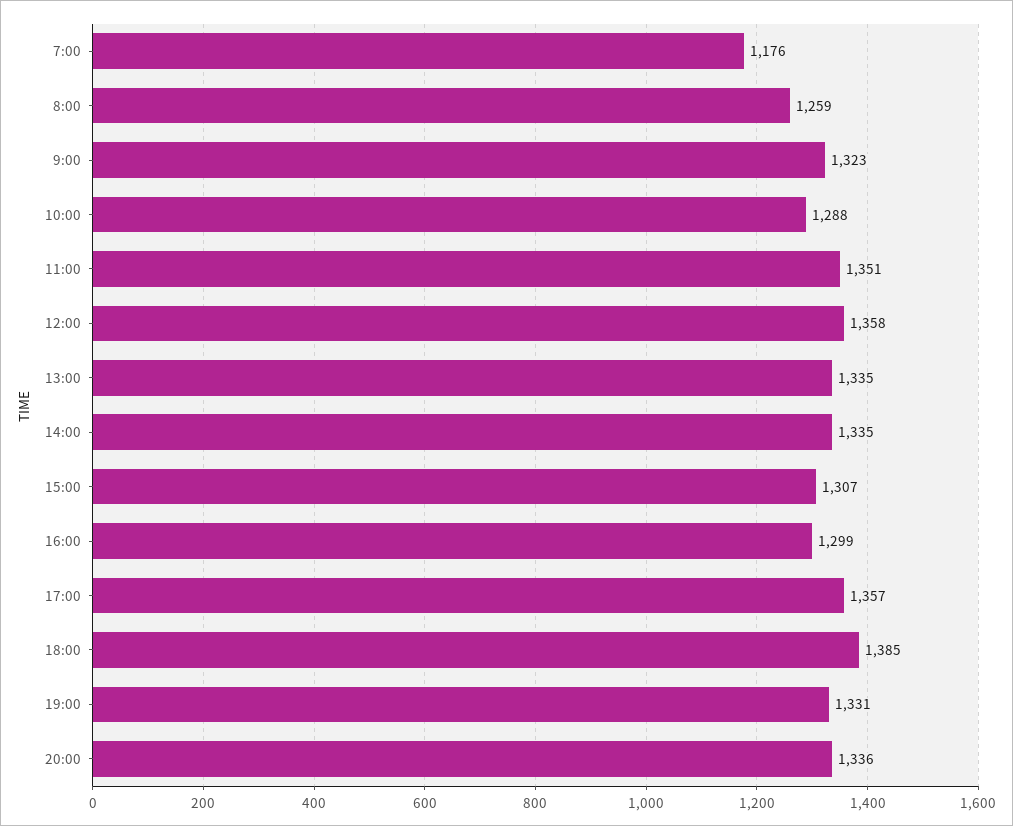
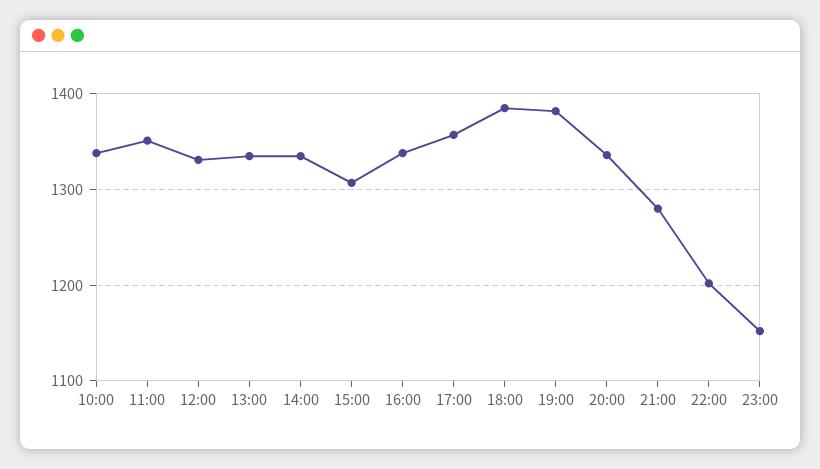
7:00: 1176 -> none
8:00: 1259 -> none
9:00: 1323 -> none
10:00: 1288 -> 1340
12:00: 1358 -> 1330
16:00: 1299 -> 1340
19:00: 1331 -> 1380
21:00: none -> 1280
22:00: none -> 1200
23:00: none -> 1150

